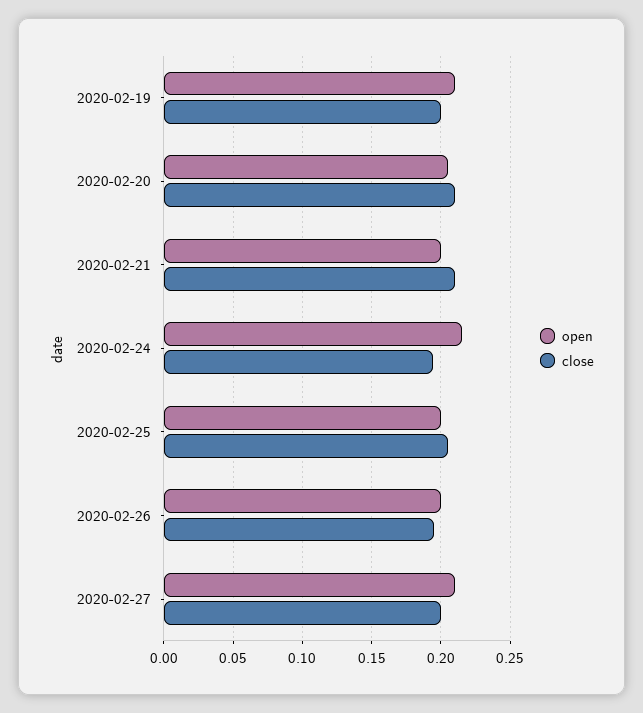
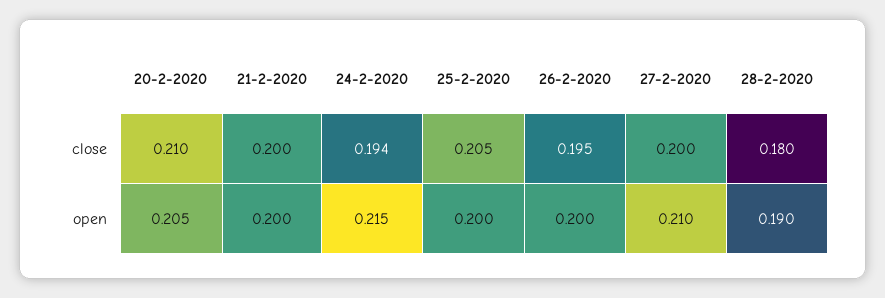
open, 2020-02-19: 0.21 -> none
close, 2020-02-19: 0.2 -> none
close, 2020-02-21: 0.21 -> 0.2
close, 28-2-2020: none -> 0.18
open, 28-2-2020: none -> 0.19

